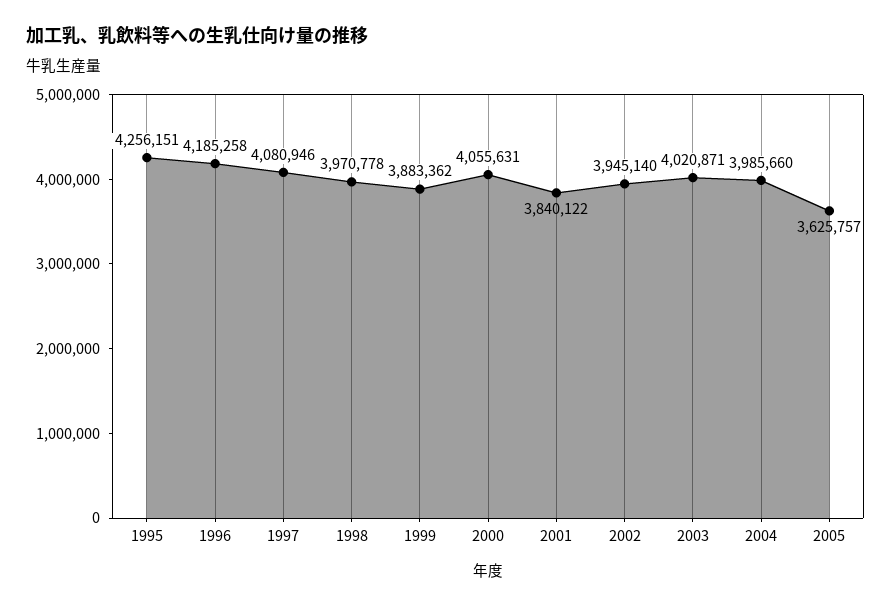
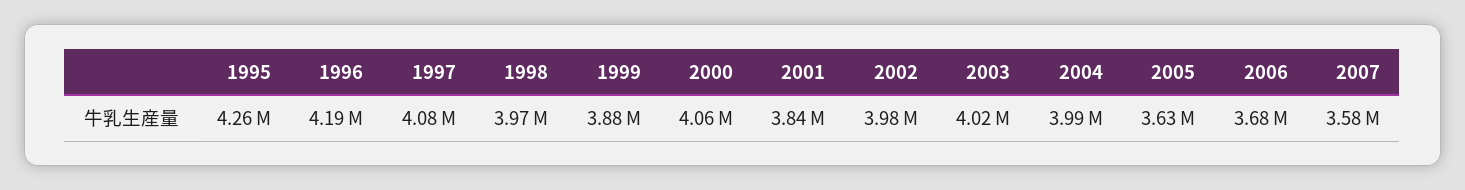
2002: 3945140 -> 3980000
2006: none -> 3680000
2007: none -> 3580000

